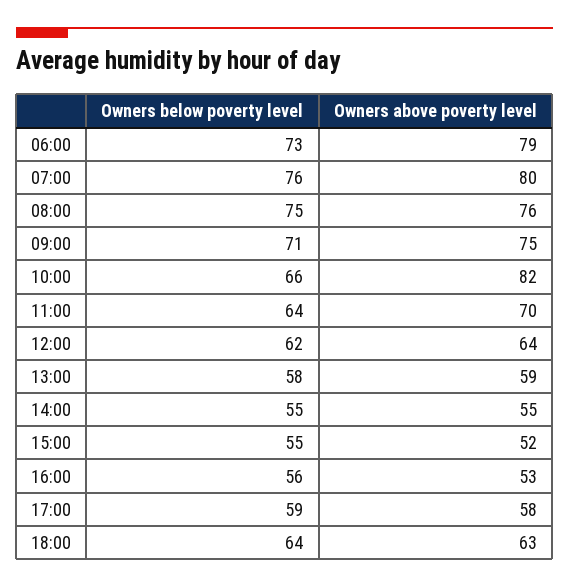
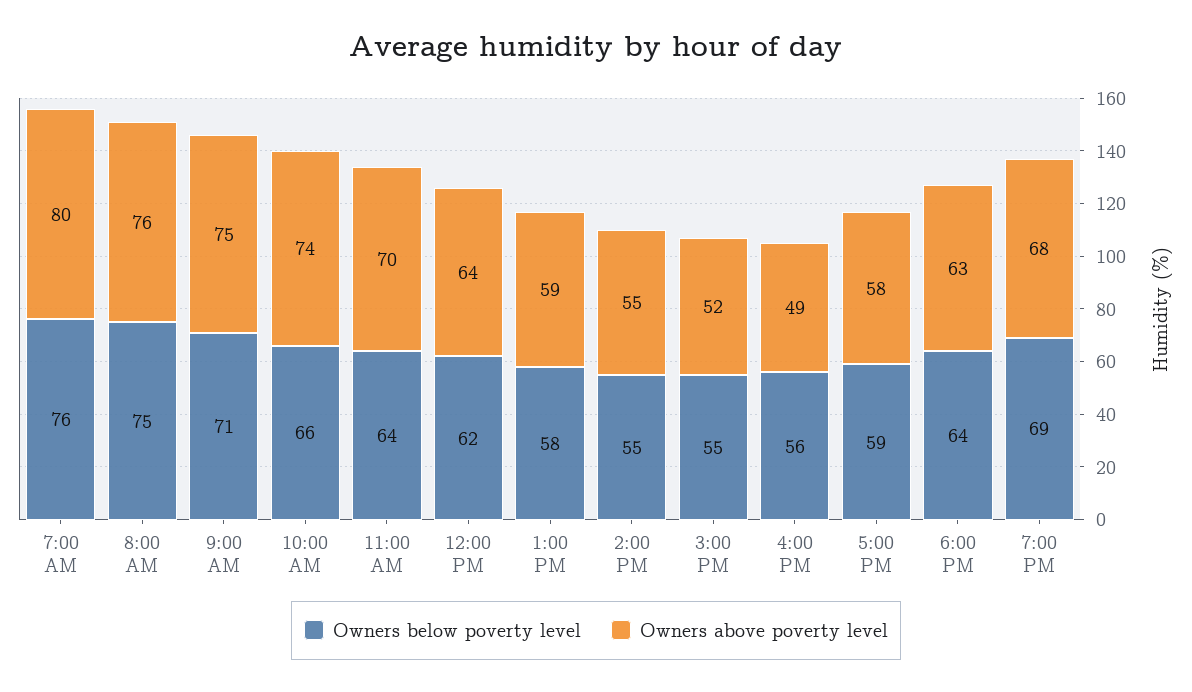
Owners below poverty level, 06:00: 73 -> none
Owners above poverty level, 06:00: 79 -> none
Owners above poverty level, 10:00: 82 -> 74
Owners above poverty level, 16:00: 53 -> 49
Owners below poverty level, 7:00 PM: none -> 69
Owners above poverty level, 7:00 PM: none -> 68

